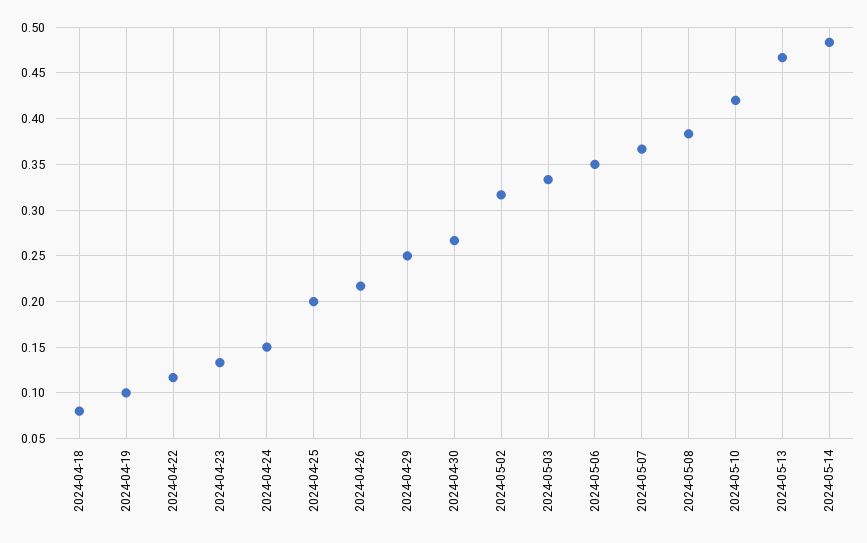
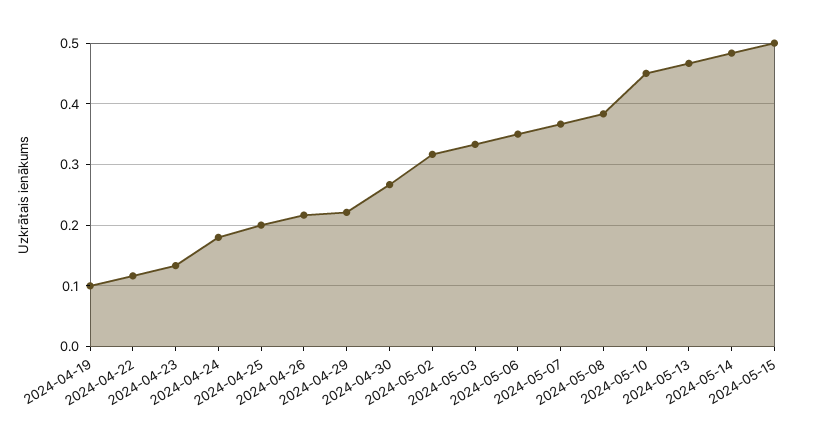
2024-04-18: 0.08 -> none
2024-04-24: 0.15 -> 0.18
2024-04-29: 0.25 -> 0.22
2024-05-10: 0.42 -> 0.45
2024-05-15: none -> 0.5

